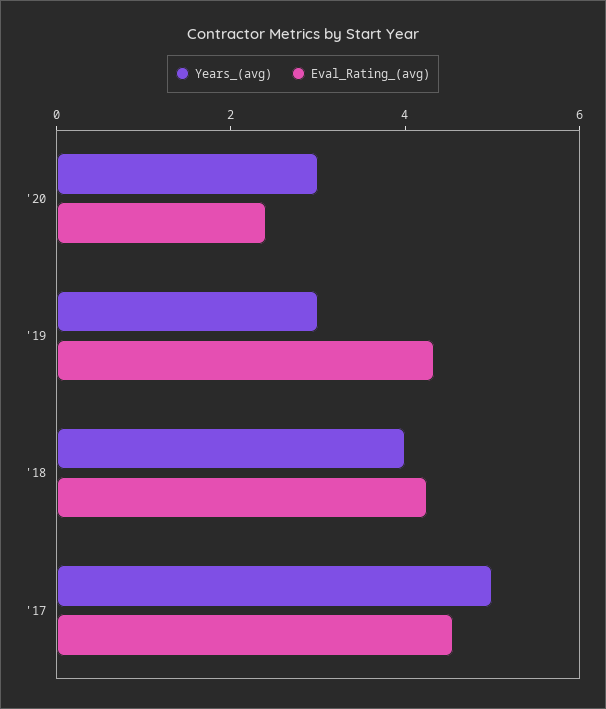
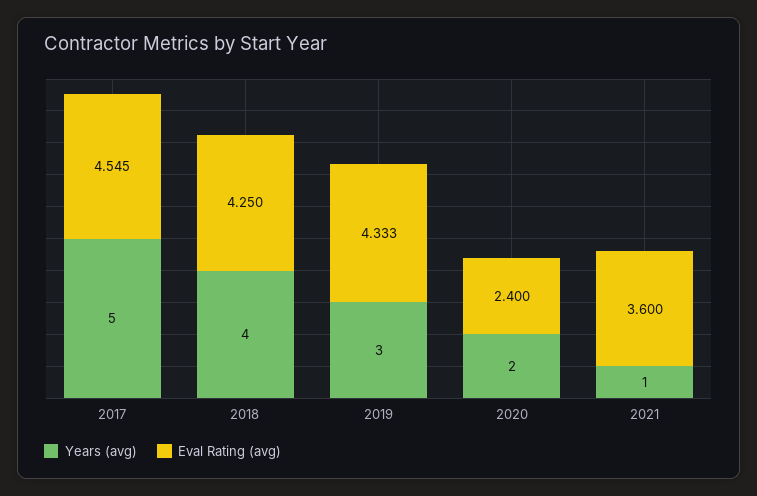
Years_(avg), '20: 3 -> 2
Years_(avg), 2021: none -> 1
Eval_Rating_(avg), 2021: none -> 3.6

